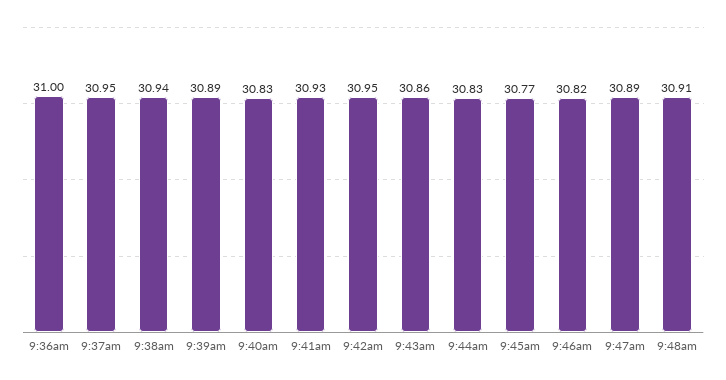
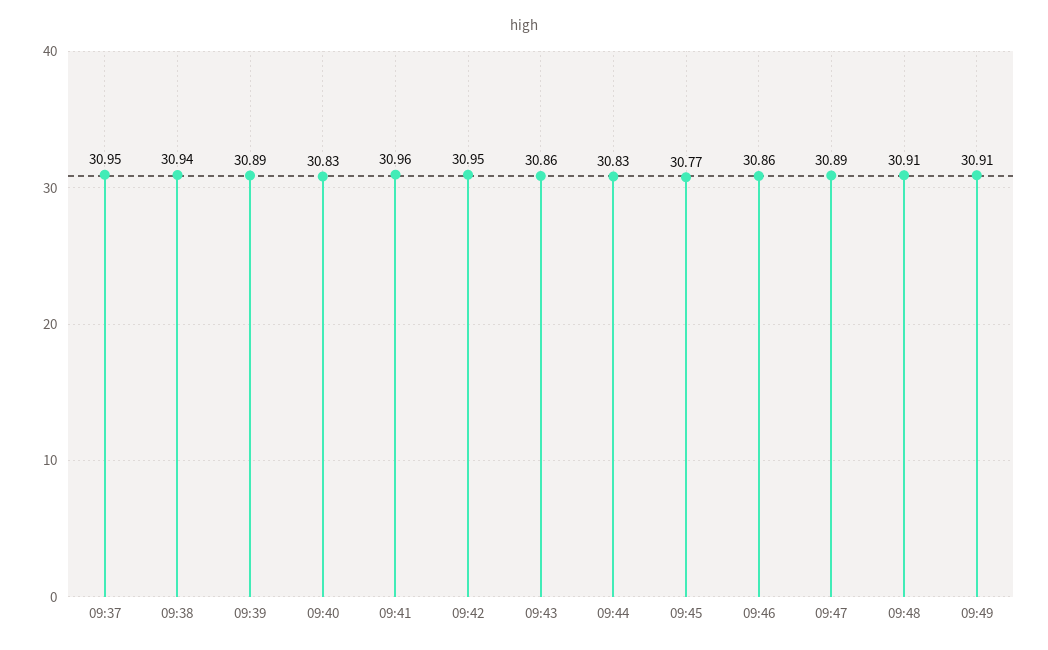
9:36am: 31 -> none
9:41am: 30.93 -> 30.96
9:46am: 30.82 -> 30.86
09:49: none -> 30.91

